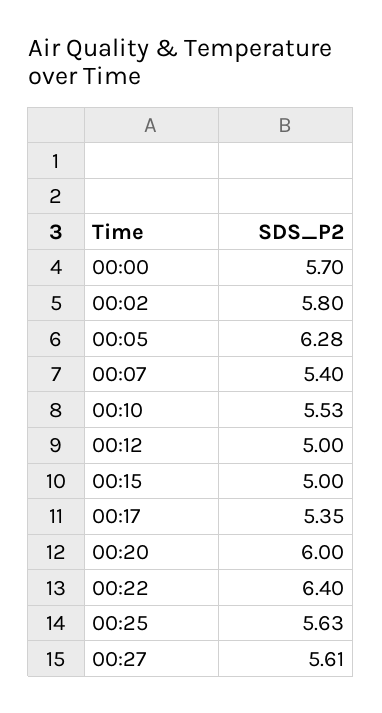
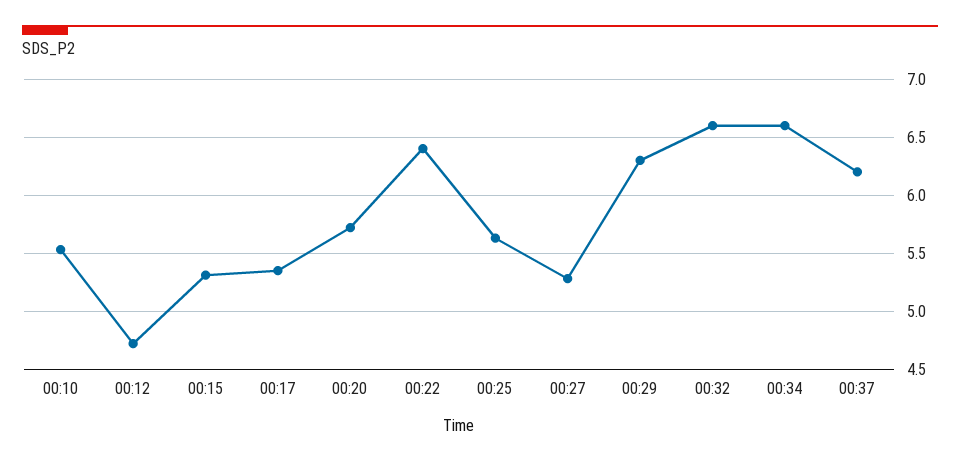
00:00: 5.7 -> none
00:02: 5.8 -> none
00:05: 6.28 -> none
00:07: 5.4 -> none
00:12: 5 -> 4.7
00:15: 5 -> 5.3
00:20: 6 -> 5.7
00:27: 5.61 -> 5.3
00:29: none -> 6.3
00:32: none -> 6.6
00:34: none -> 6.6
00:37: none -> 6.2

